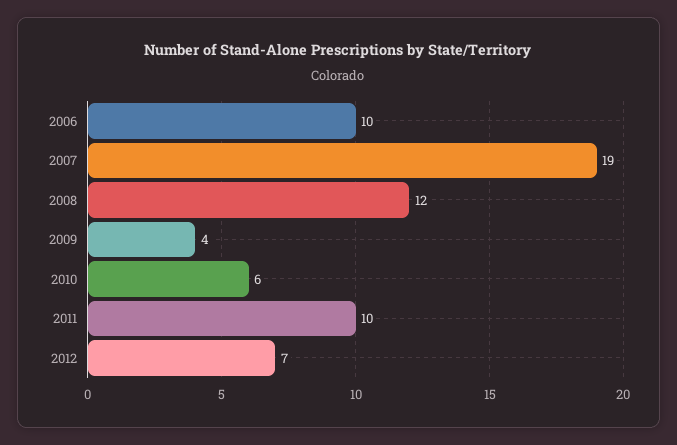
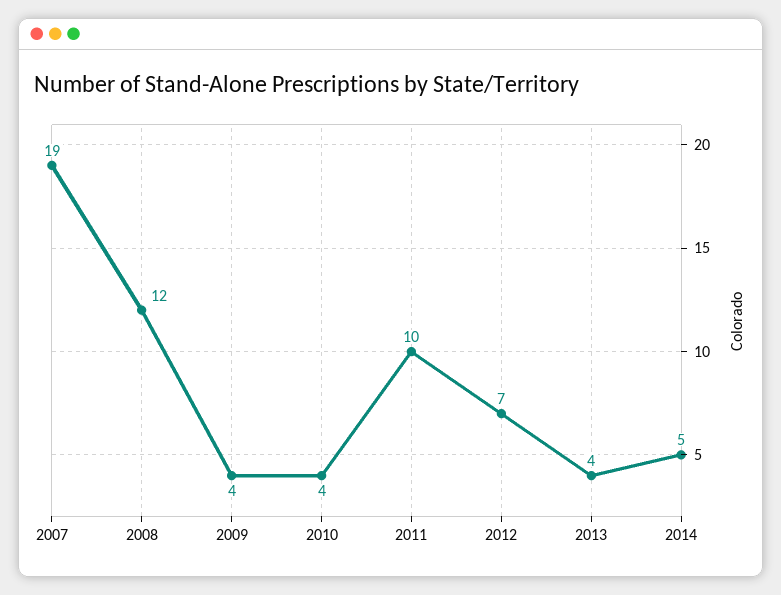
2006: 10 -> none
2010: 6 -> 4
2013: none -> 4
2014: none -> 5

